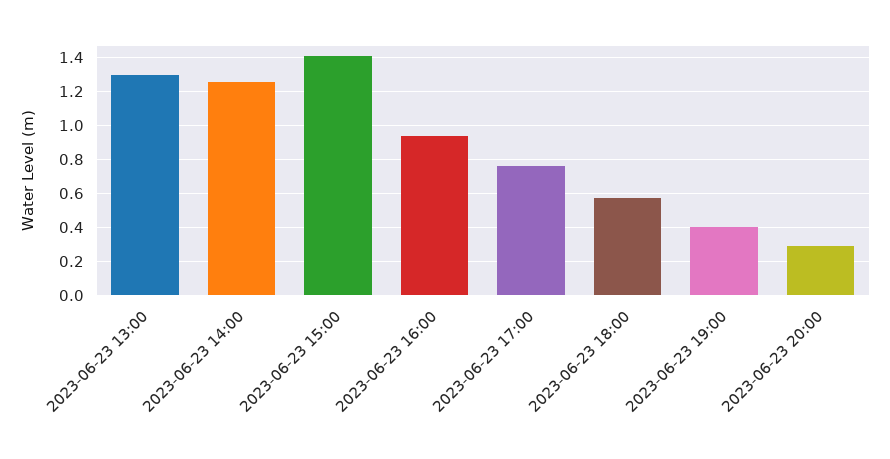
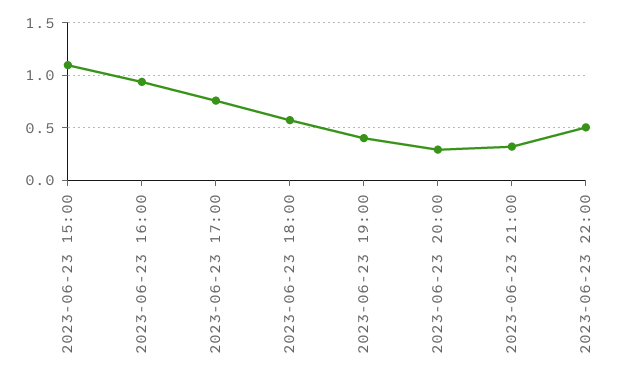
2023-06-23 13:00: 1.3 -> none
2023-06-23 14:00: 1.25 -> none
2023-06-23 15:00: 1.4 -> 1.1
2023-06-23 21:00: none -> 0.3
2023-06-23 22:00: none -> 0.5

